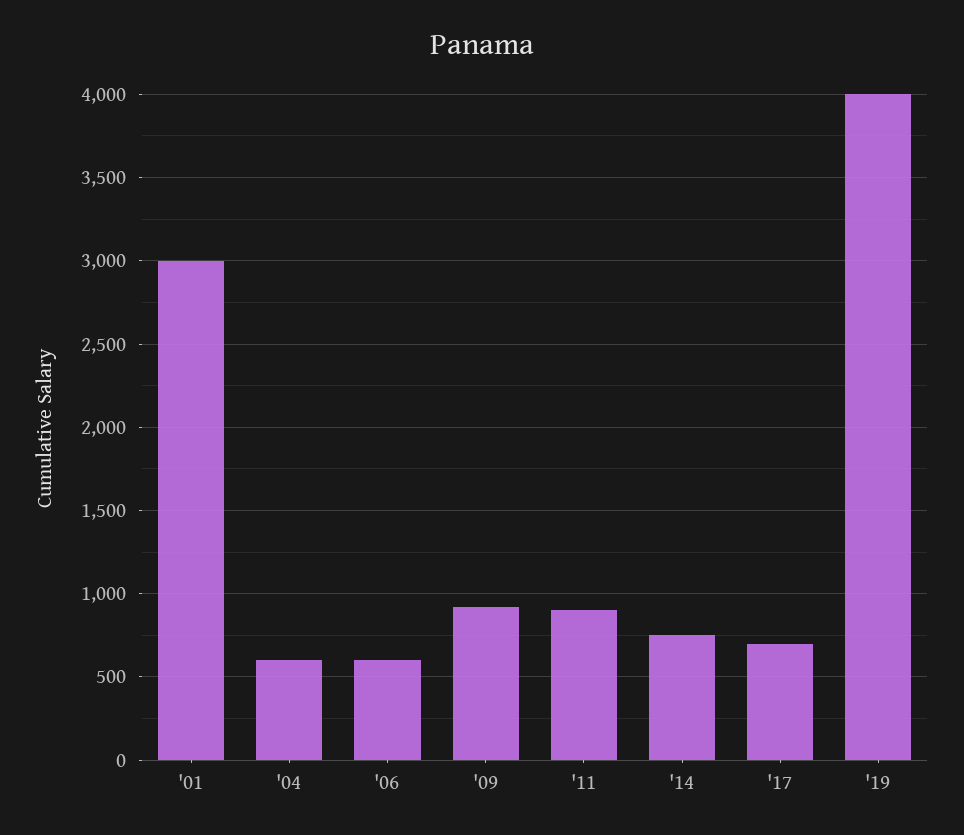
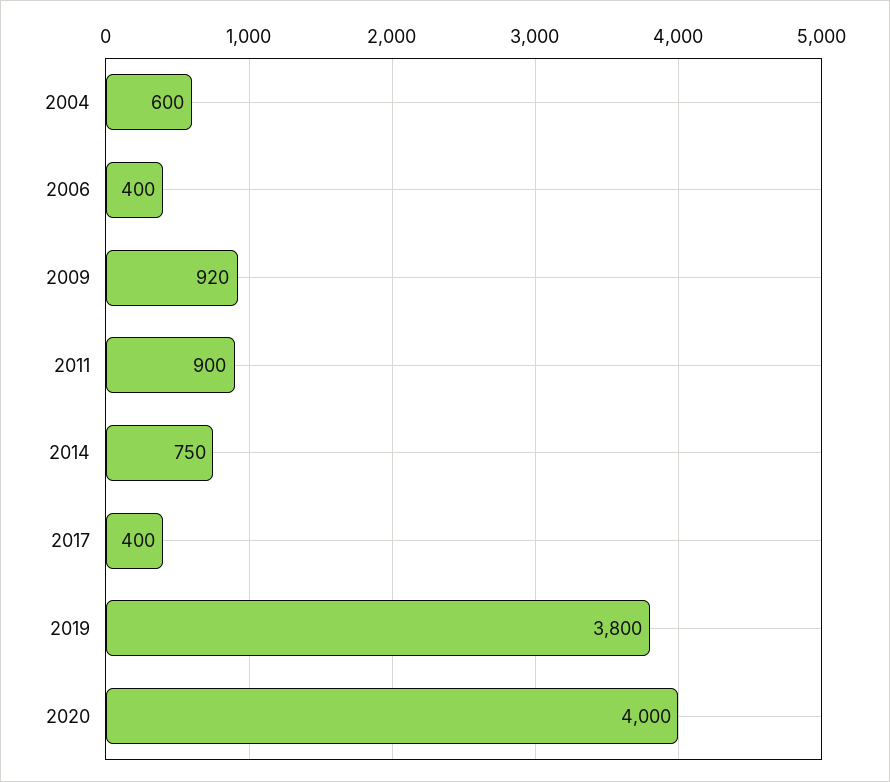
'01: 3000 -> none
'06: 600 -> 400
'17: 700 -> 400
'19: 4000 -> 3800
2020: none -> 4000

